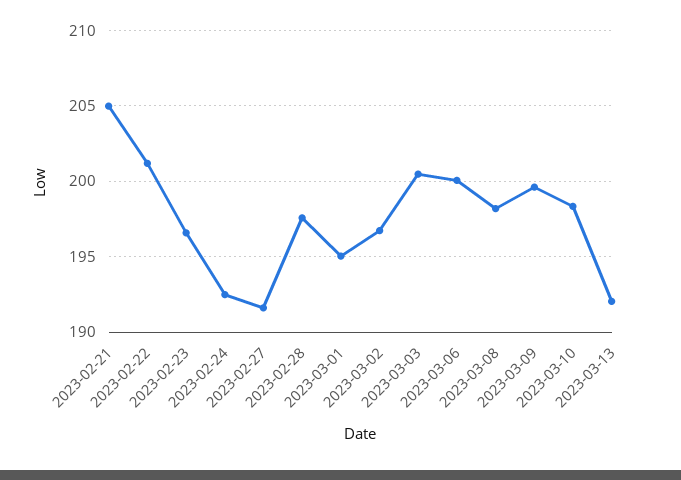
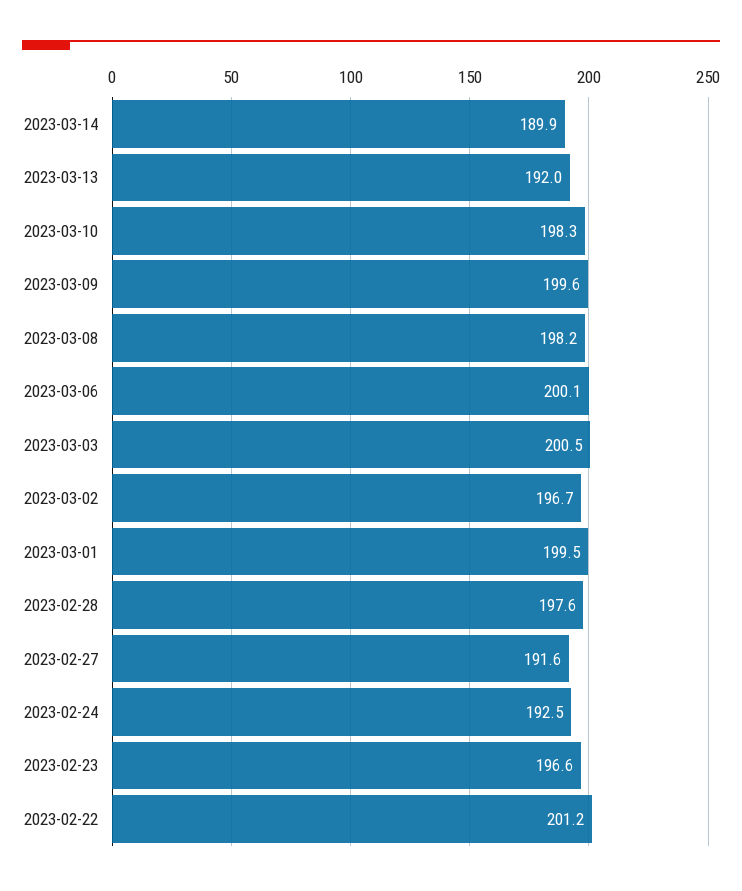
2023-02-21: 205 -> none
2023-03-01: 195 -> 199.5
2023-03-14: none -> 189.9

